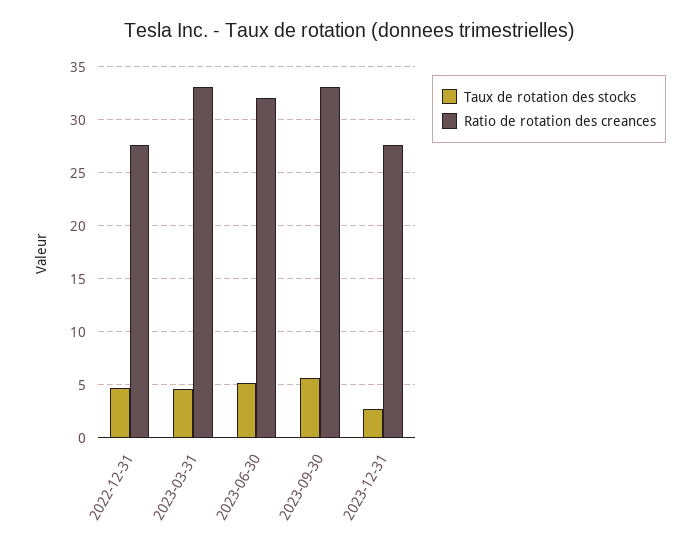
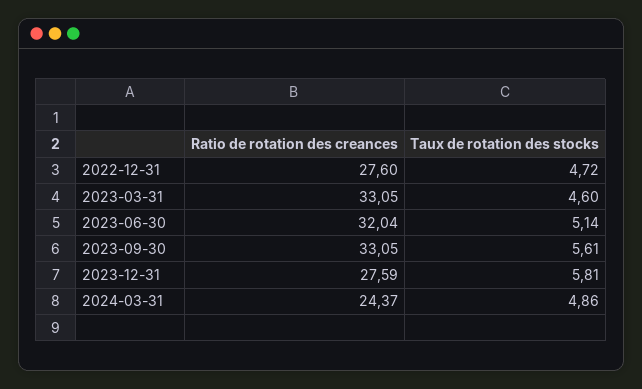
Taux de rotation des stocks, 2023-12-31: 3 -> 5.81
Ratio de rotation des creances, 2024-03-31: none -> 24.37
Taux de rotation des stocks, 2024-03-31: none -> 4.86

